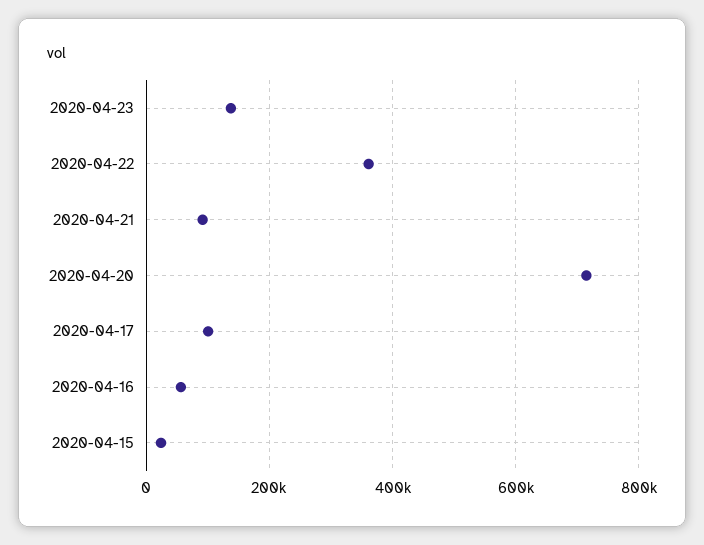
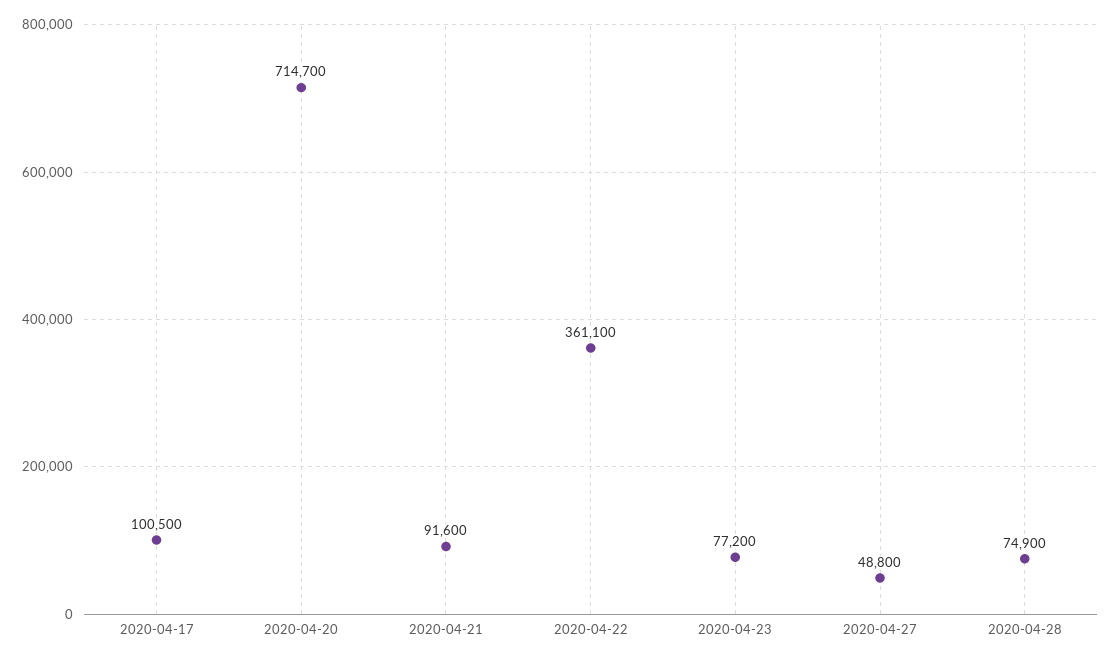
2020-04-23: 140000 -> 77200
2020-04-16: 60000 -> none
2020-04-15: 20000 -> none
2020-04-27: none -> 48800
2020-04-28: none -> 74900

